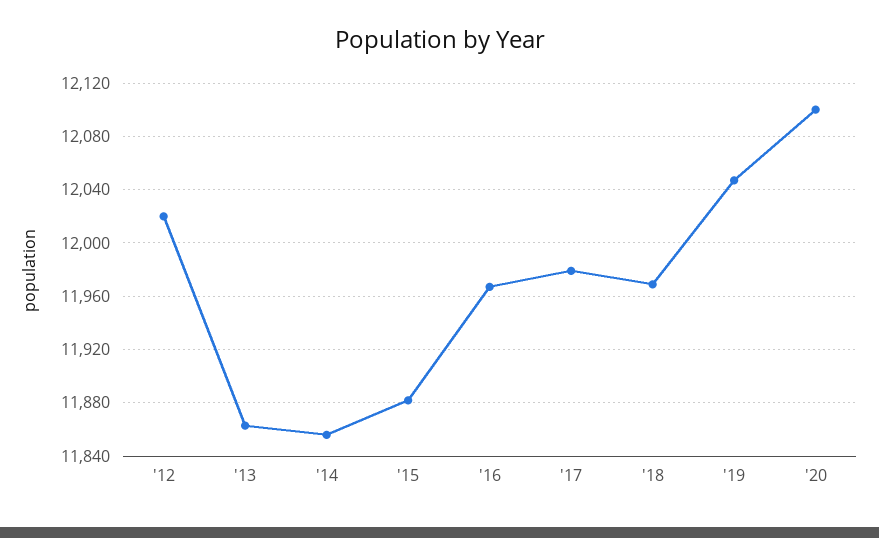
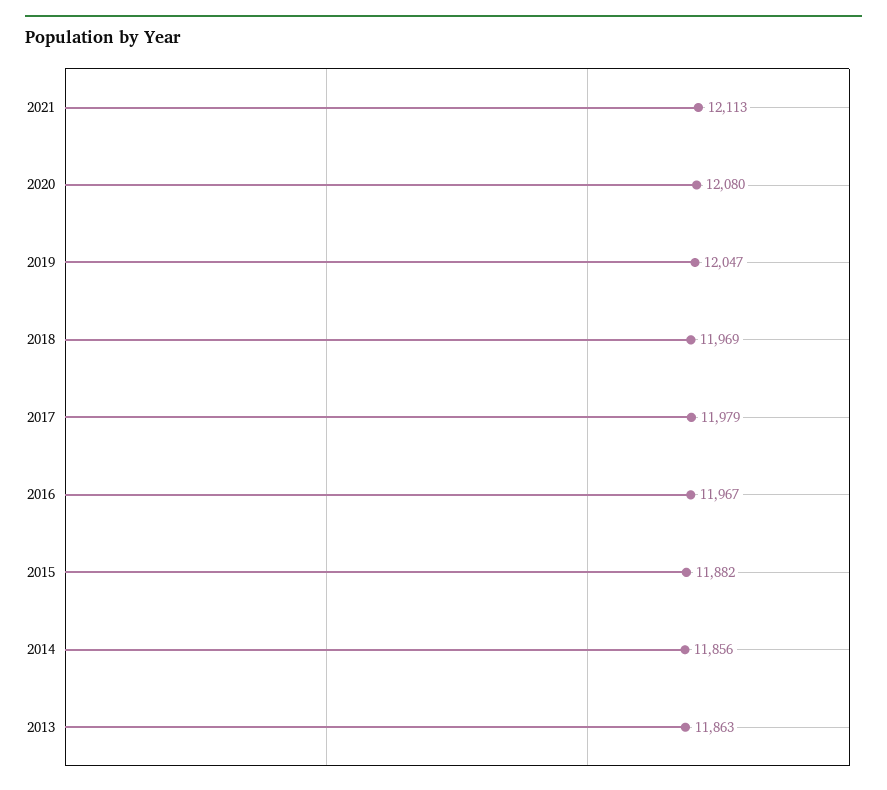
'12: 12020 -> none
'20: 12100 -> 12080
2021: none -> 12113

